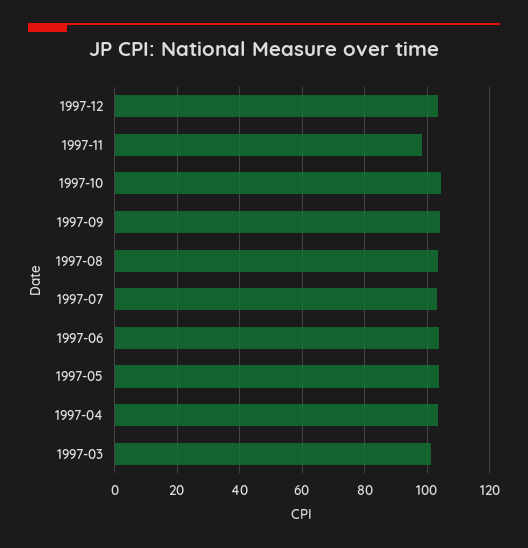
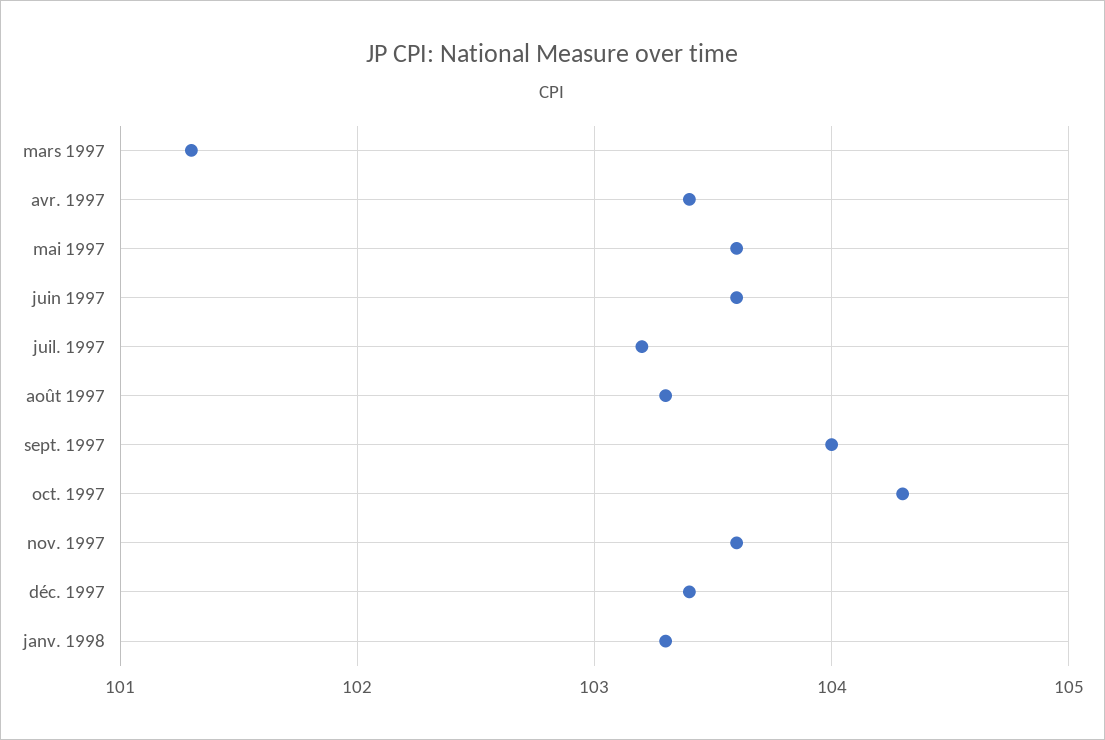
1997-11: 98 -> 103.6
janv. 1998: none -> 103.3

